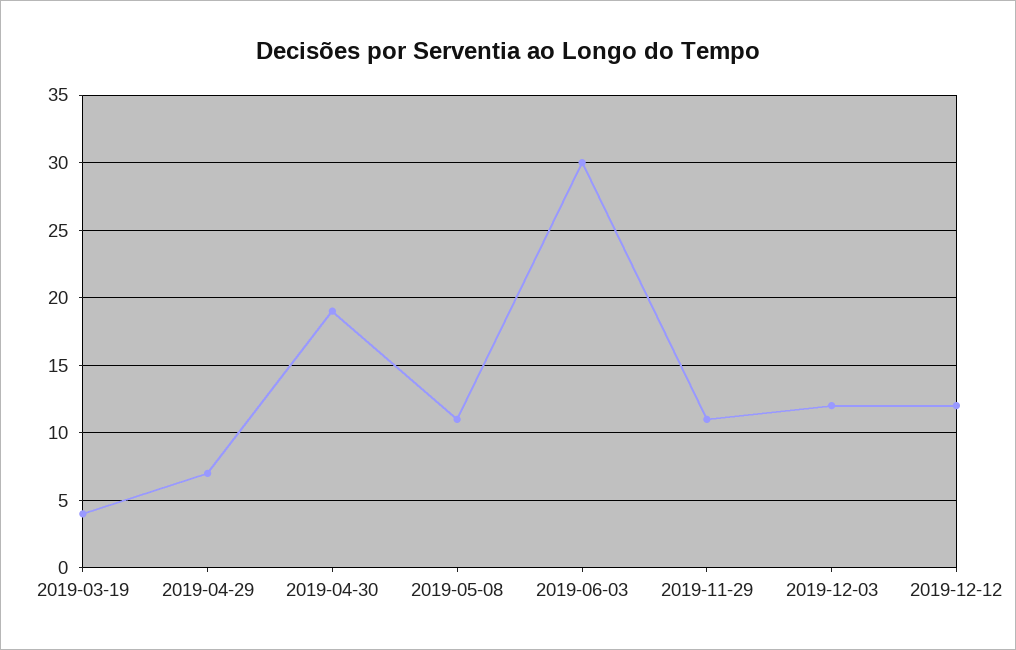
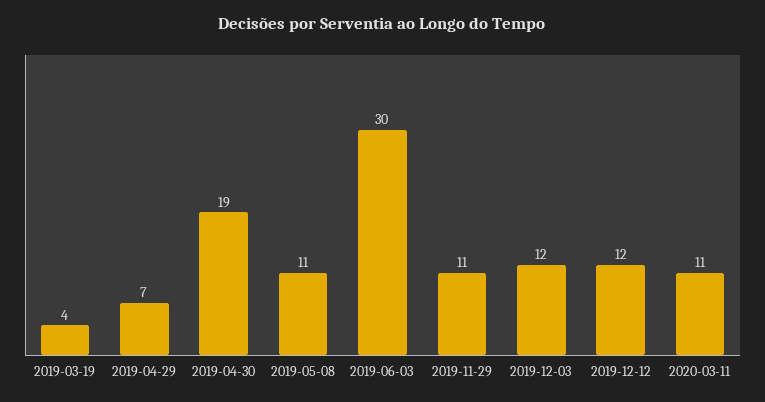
2020-03-11: none -> 11

